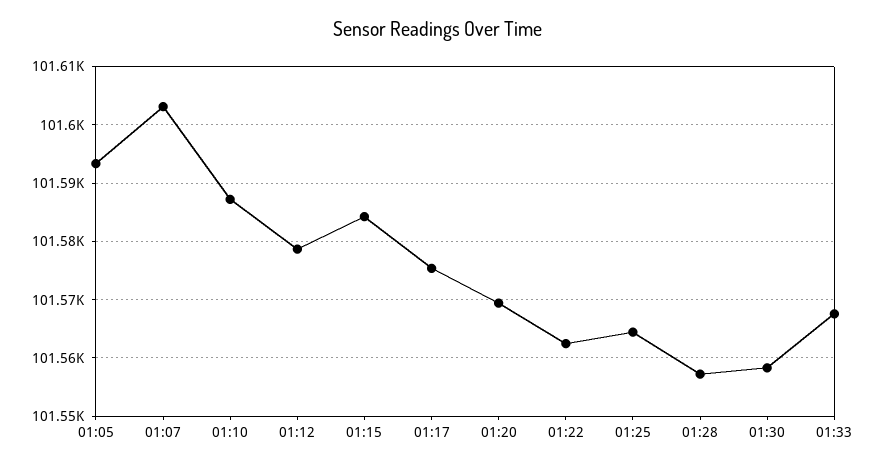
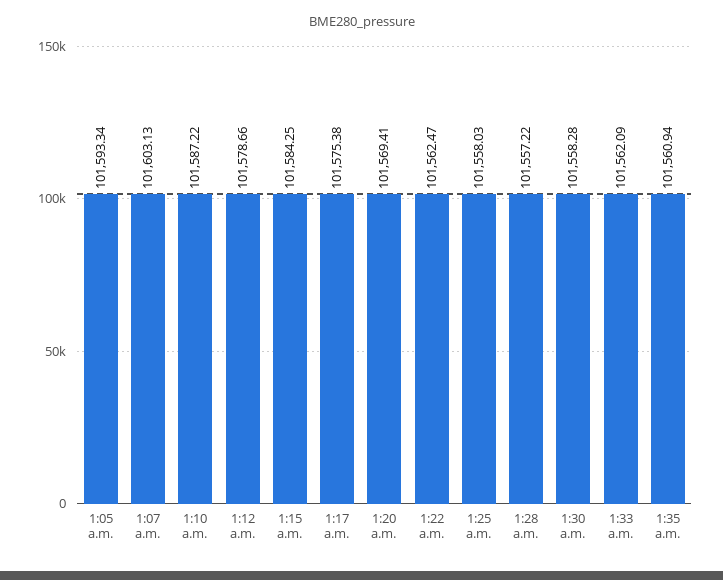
01:25: 101564 -> 101558.03
01:33: 101568 -> 101562.09
1:35 a.m.: none -> 101560.94

